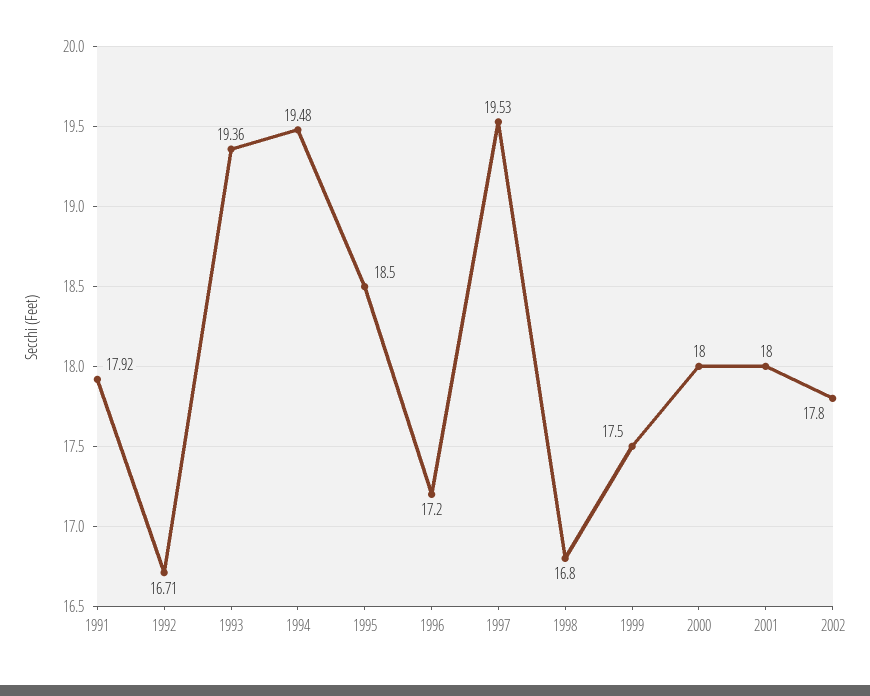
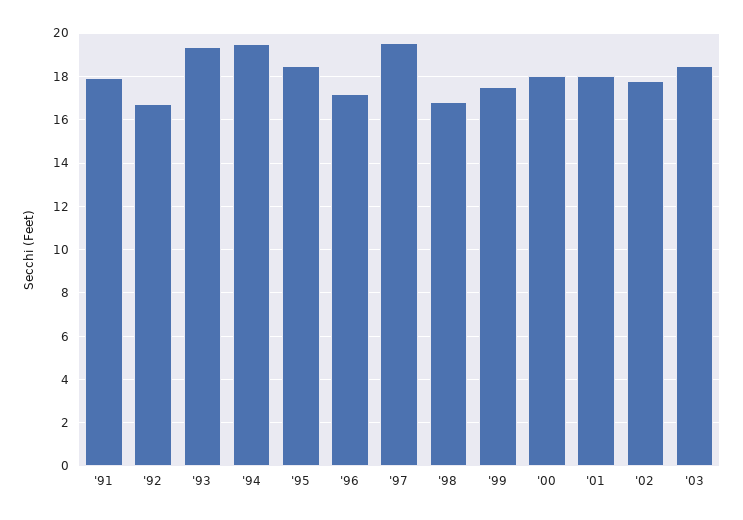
'03: none -> 18.5

